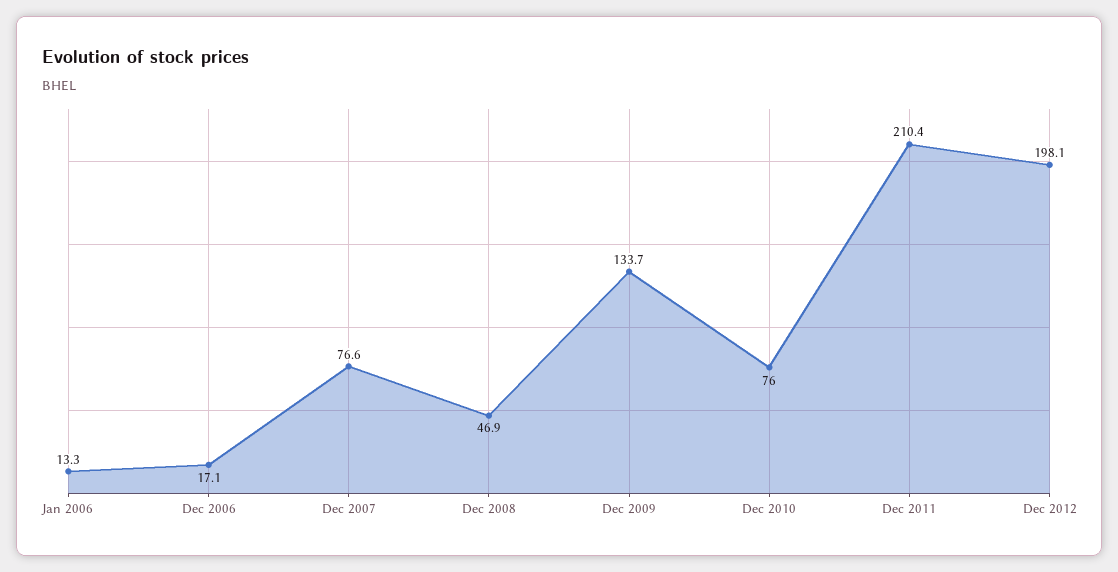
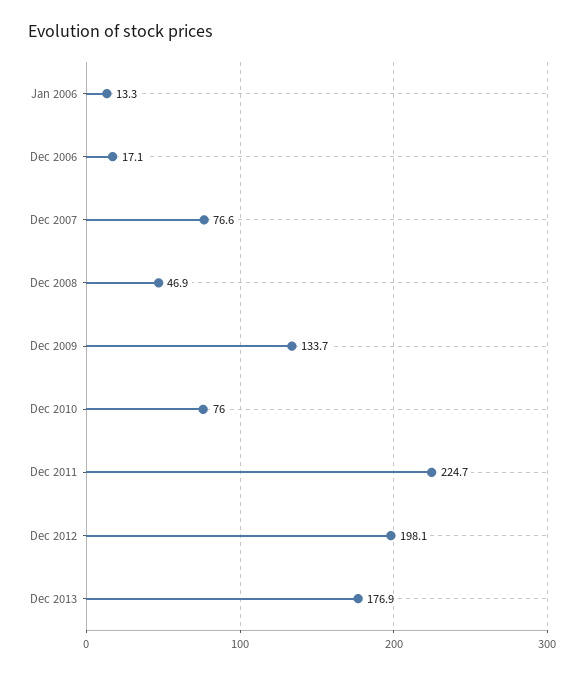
Dec 2011: 210.4 -> 224.7
Dec 2013: none -> 176.9

